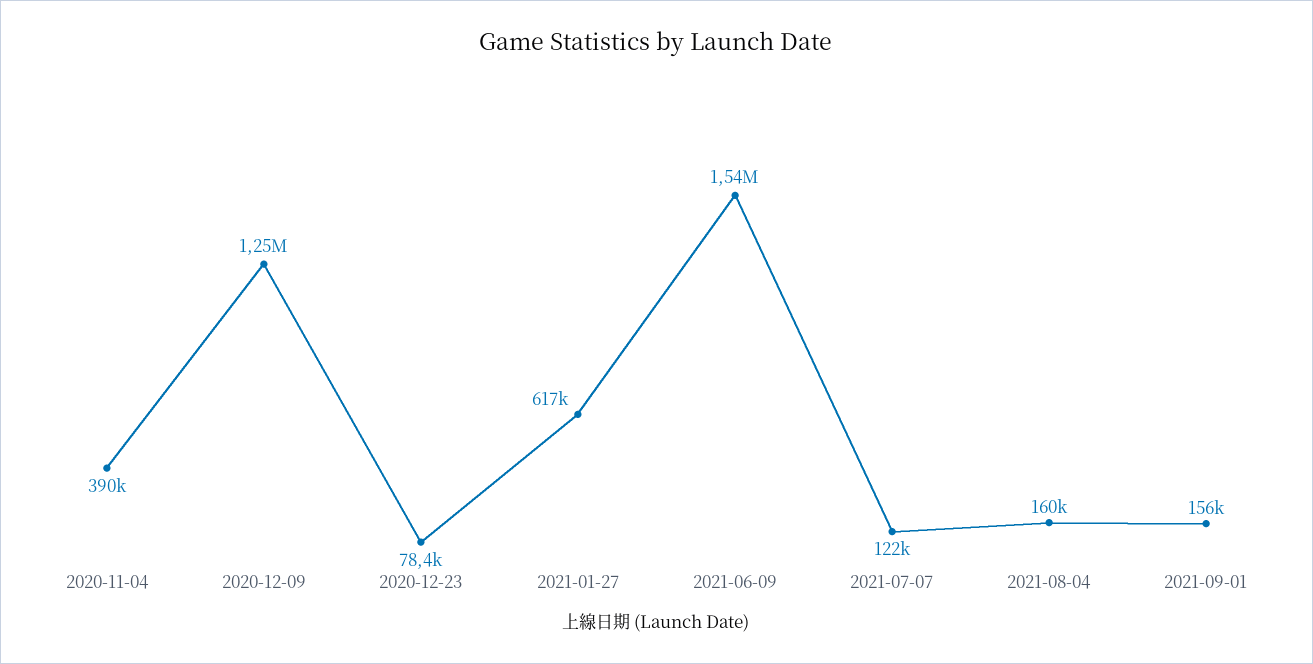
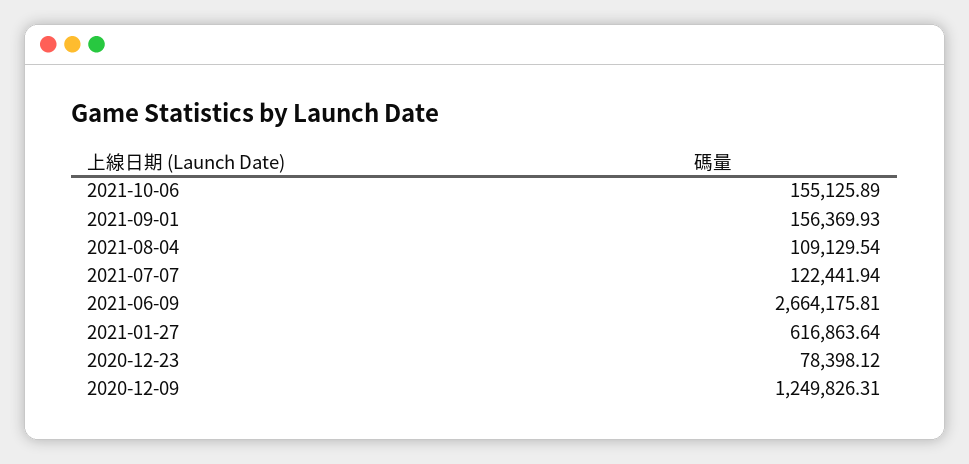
2020-11-04: 390000 -> none
2021-06-09: 1540000 -> 2664175.81
2021-08-04: 160000 -> 109129.54
2021-10-06: none -> 155125.89

